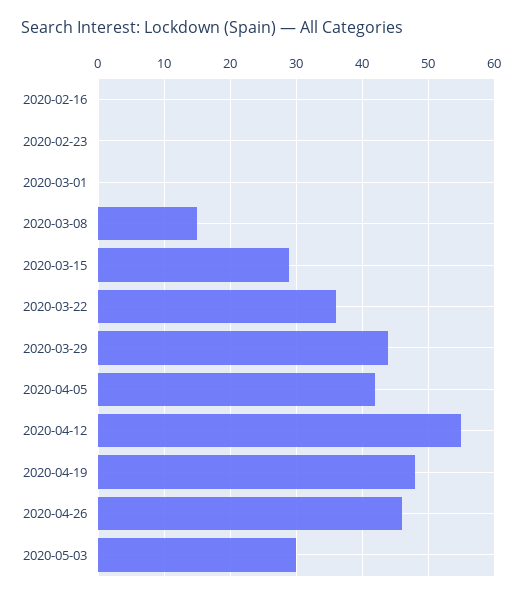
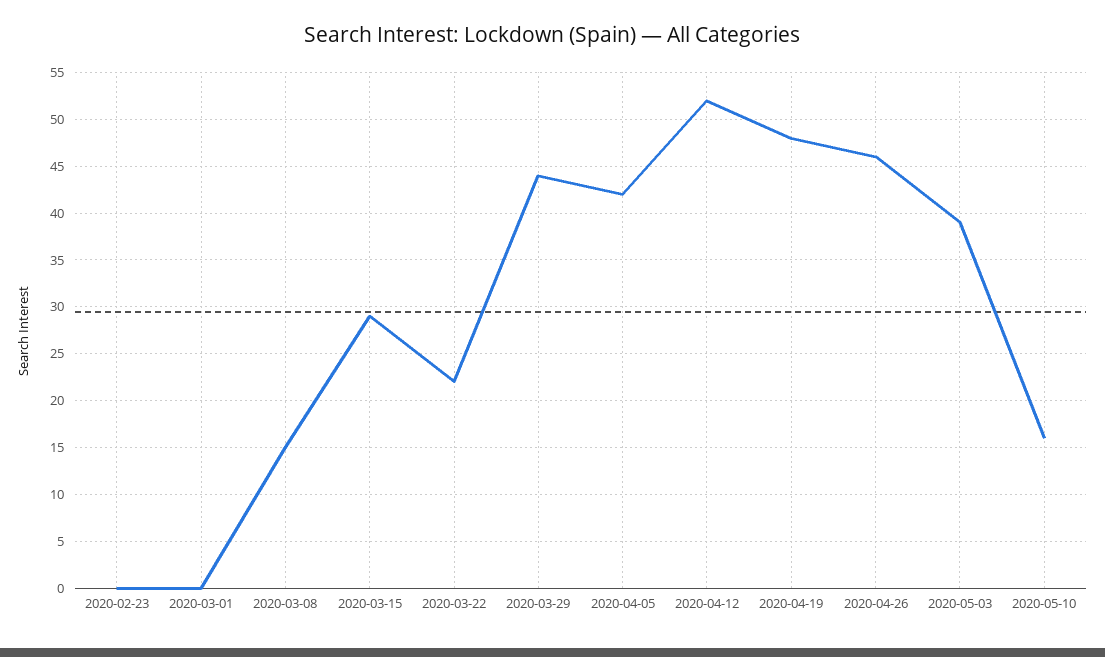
2020-02-16: 0 -> none
2020-03-22: 36 -> 22
2020-04-12: 55 -> 52
2020-05-03: 30 -> 39
2020-05-10: none -> 16

